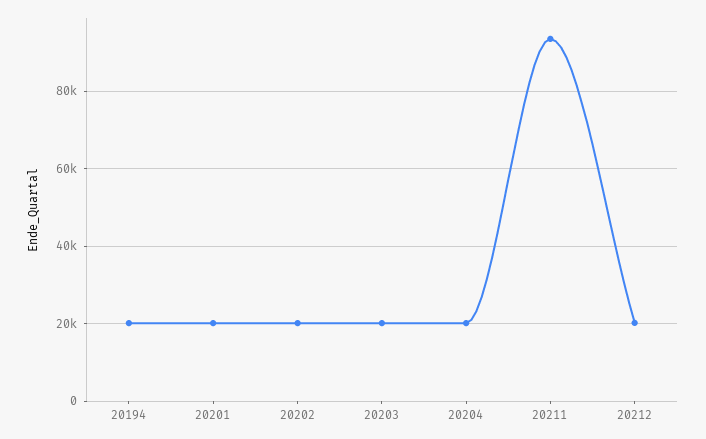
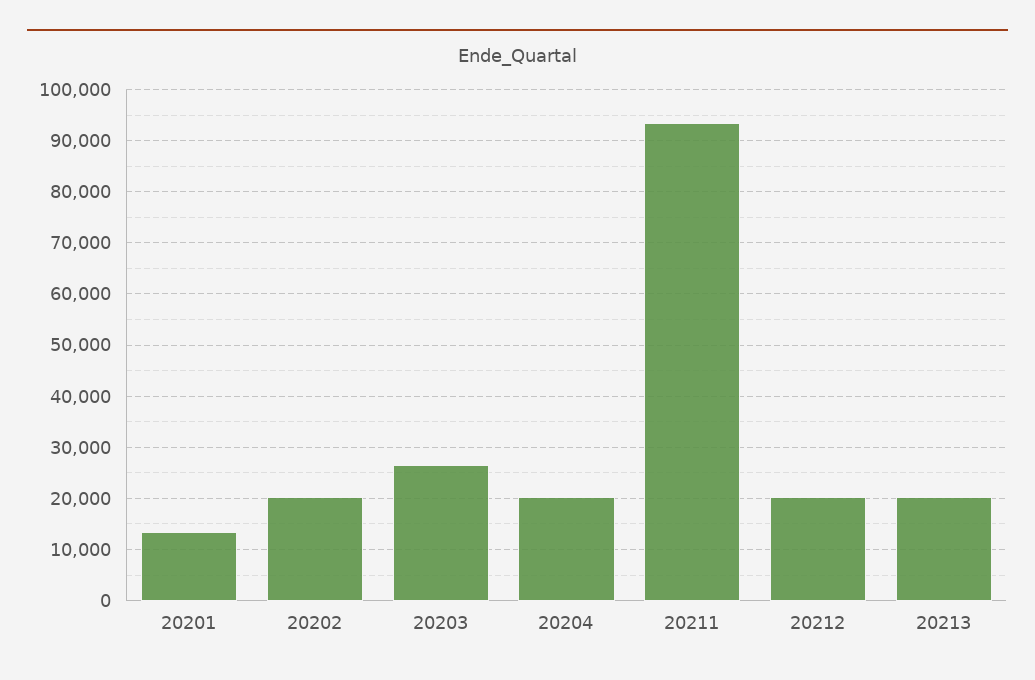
20194: 20000 -> none
20201: 20000 -> 14000
20203: 20000 -> 26000
20213: none -> 20000

